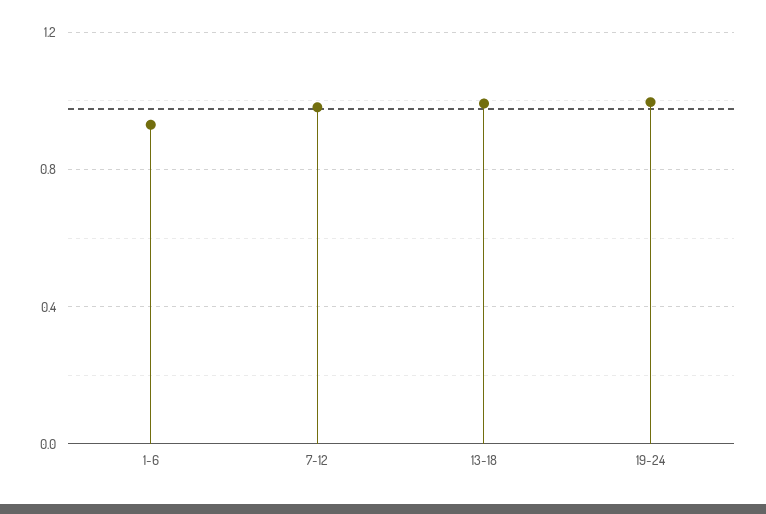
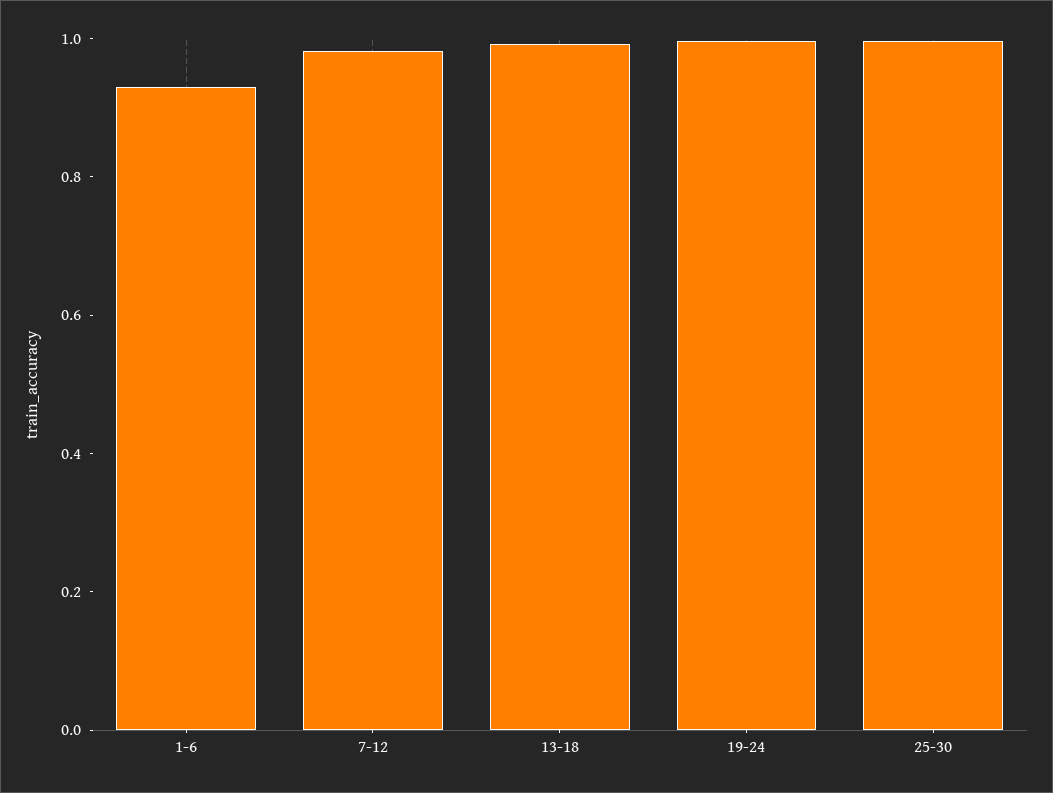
25-30: none -> 1

